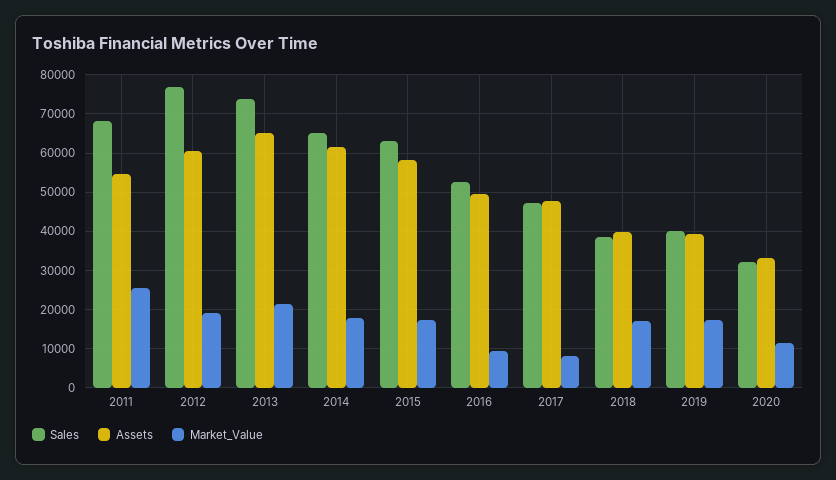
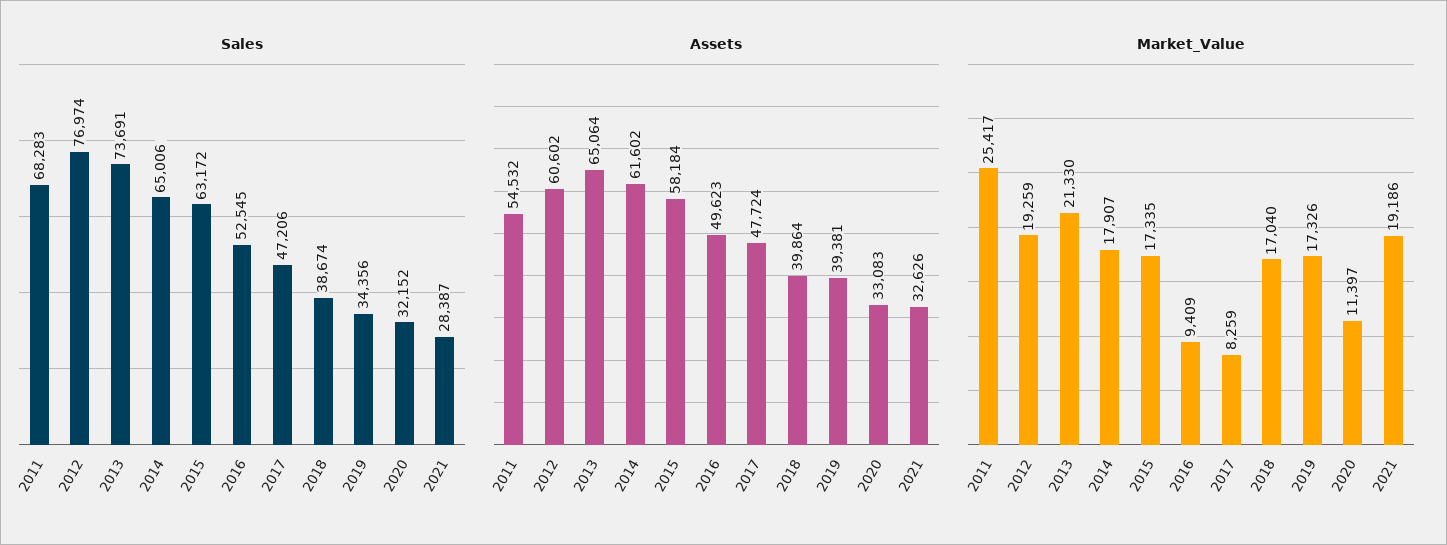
Sales, 2019: 40000 -> 34356
Sales, 2021: none -> 28387
Assets, 2021: none -> 32626
Market_Value, 2021: none -> 19186

